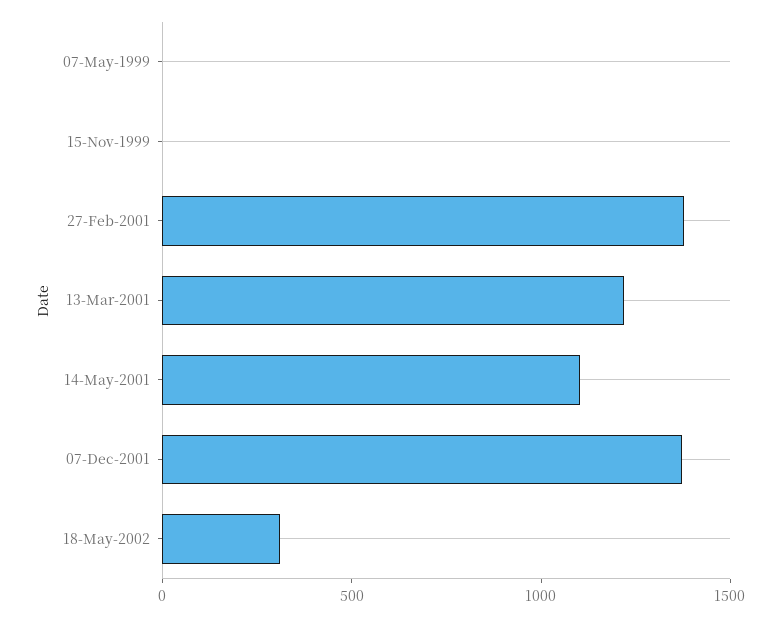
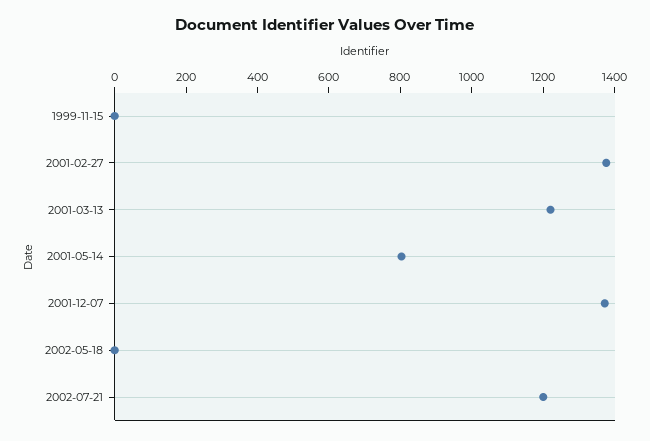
07-May-1999: 0 -> none
14-May-2001: 1100 -> 800
18-May-2002: 300 -> 0
2002-07-21: none -> 1200

